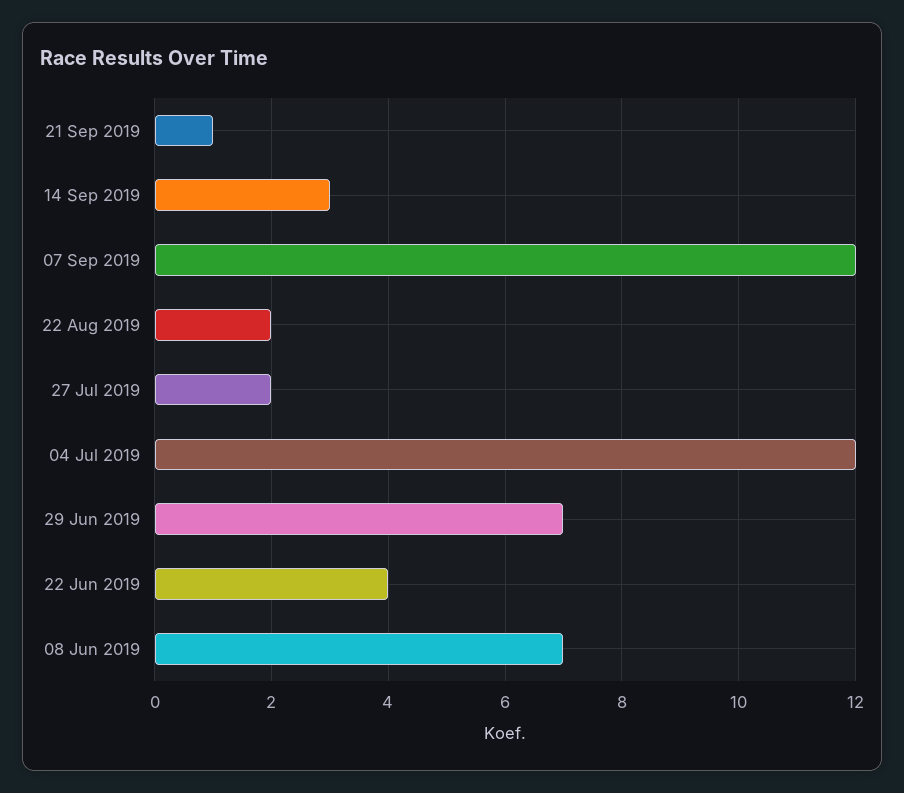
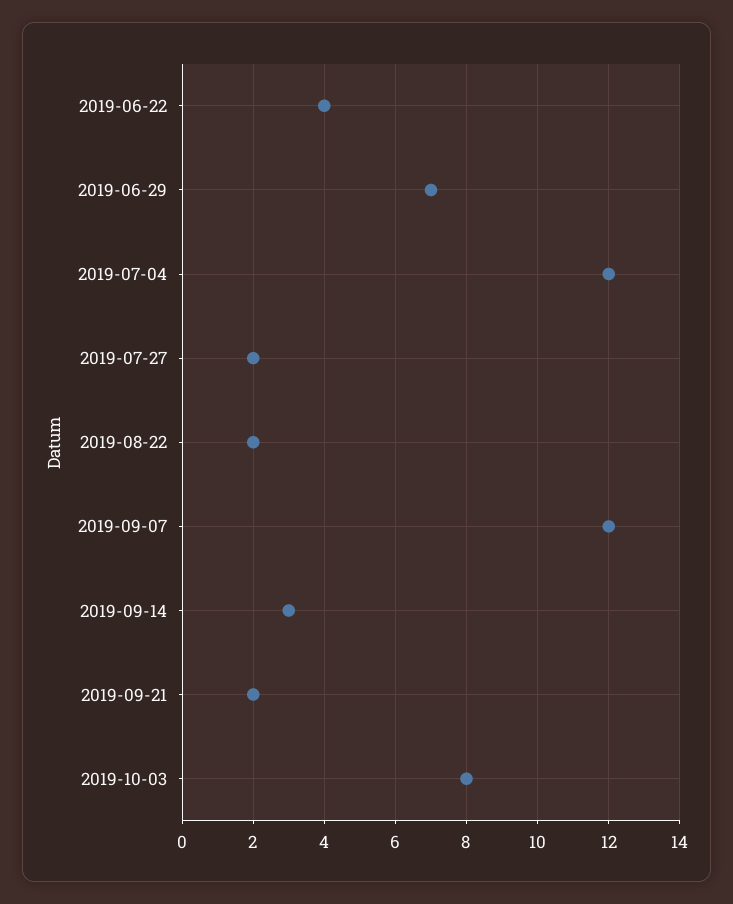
21 Sep 2019: 1 -> 2
08 Jun 2019: 7 -> none
2019-10-03: none -> 8

